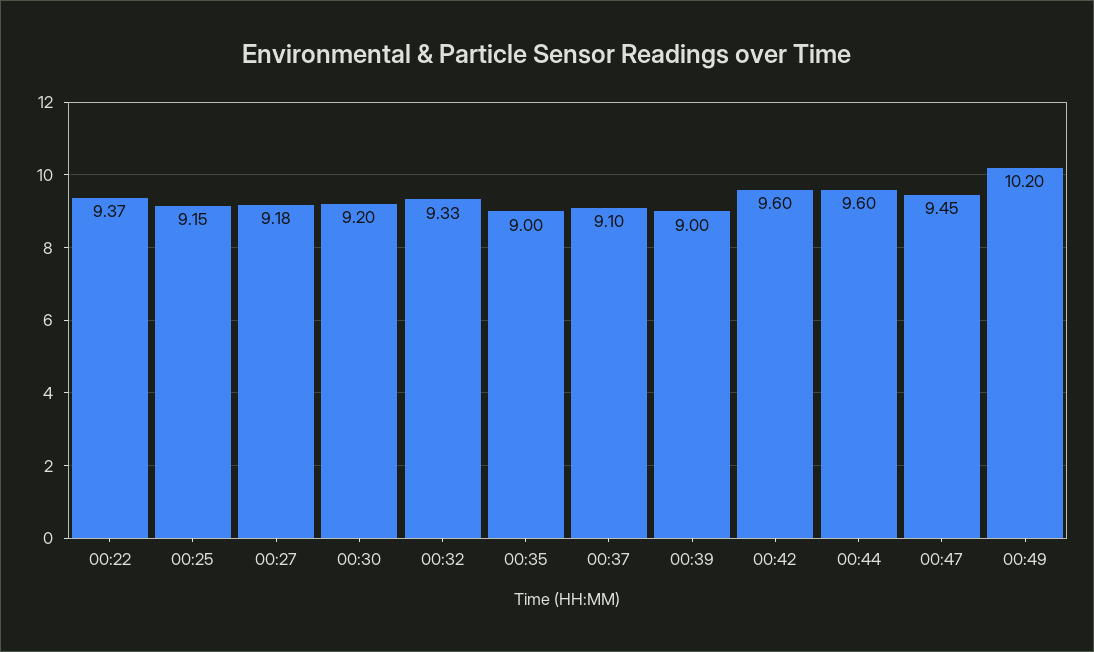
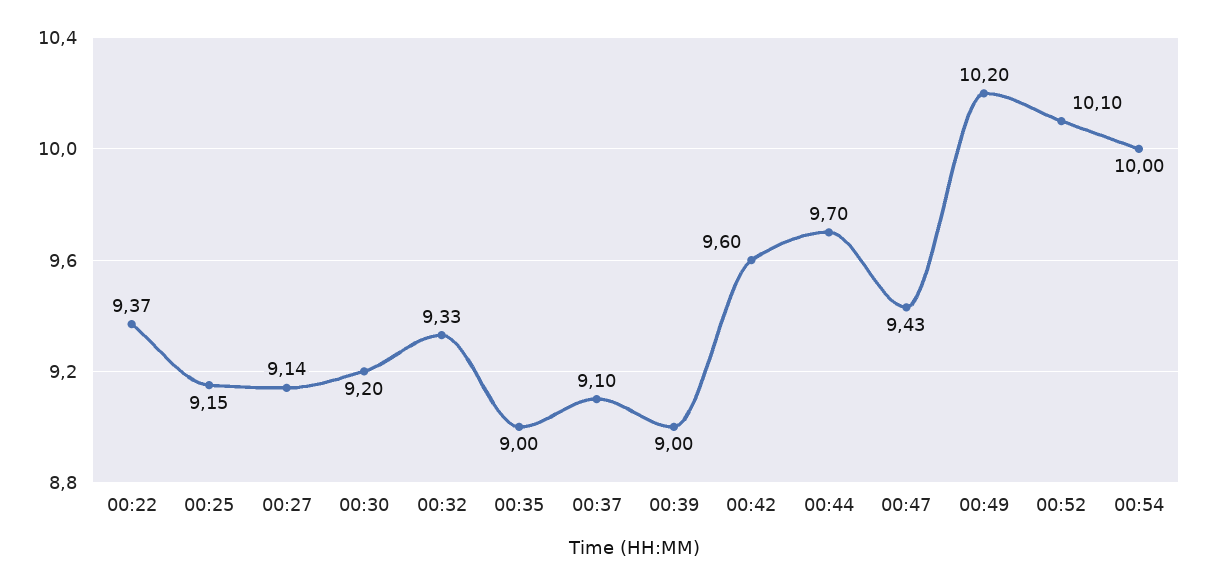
00:27: 9.18 -> 9.14
00:44: 9.6 -> 9.7
00:47: 9.45 -> 9.43
00:52: none -> 10.1
00:54: none -> 10

